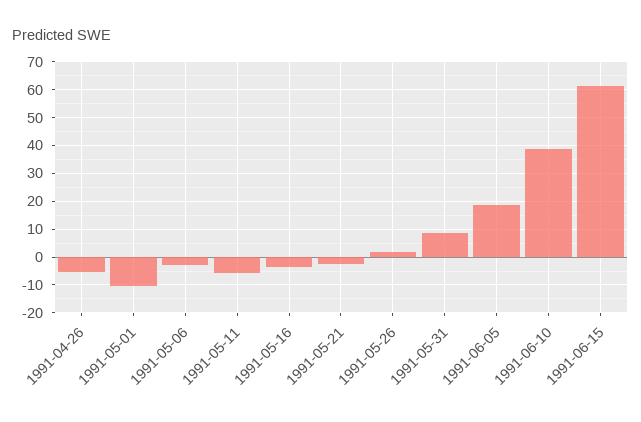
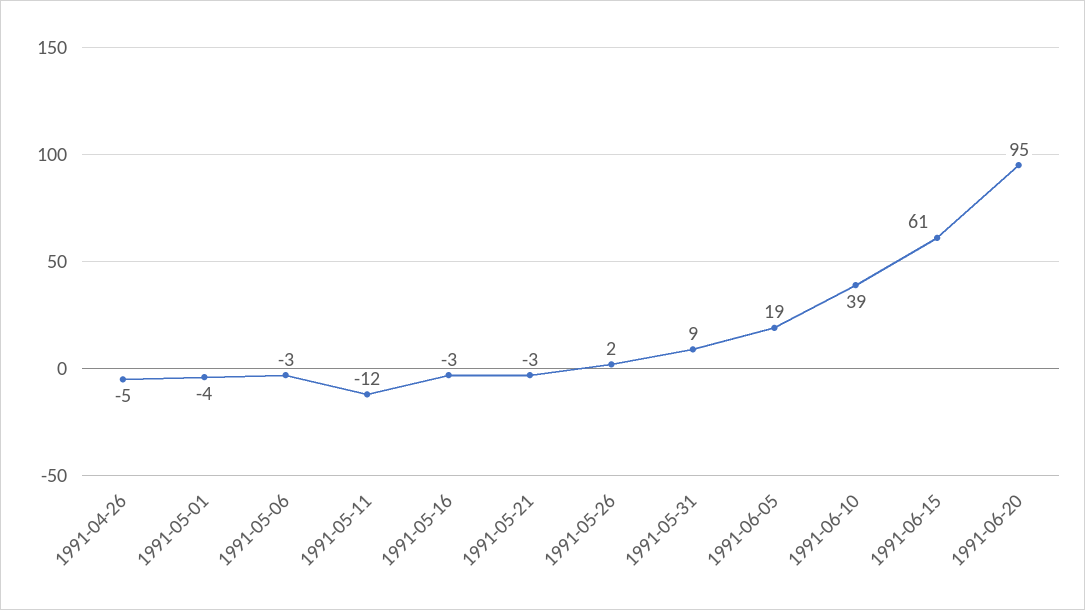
1991-05-01: -10 -> -4
1991-05-11: -5 -> -12
1991-06-20: none -> 95

